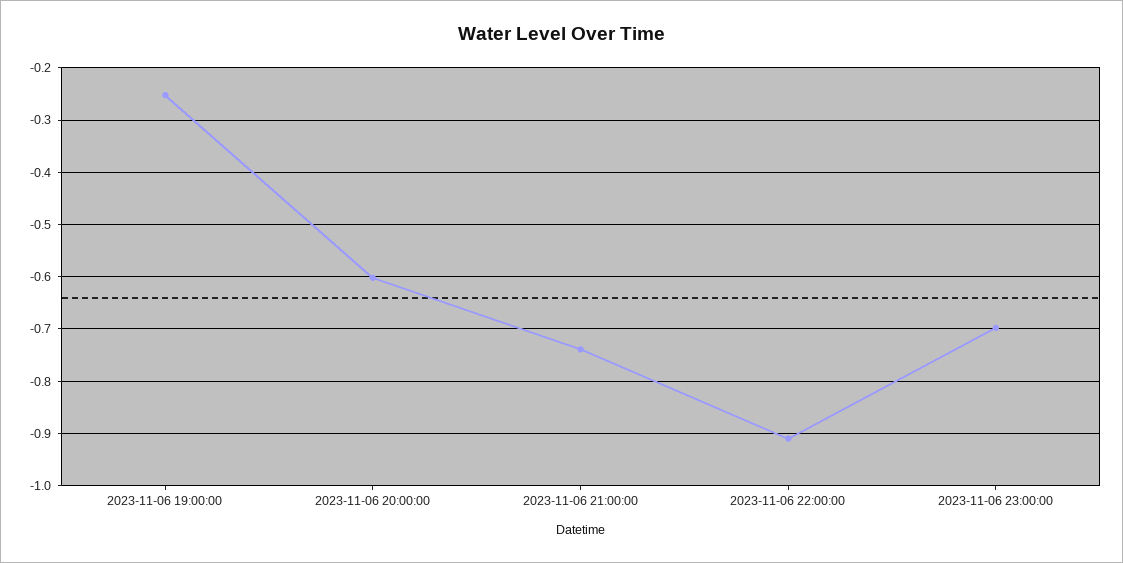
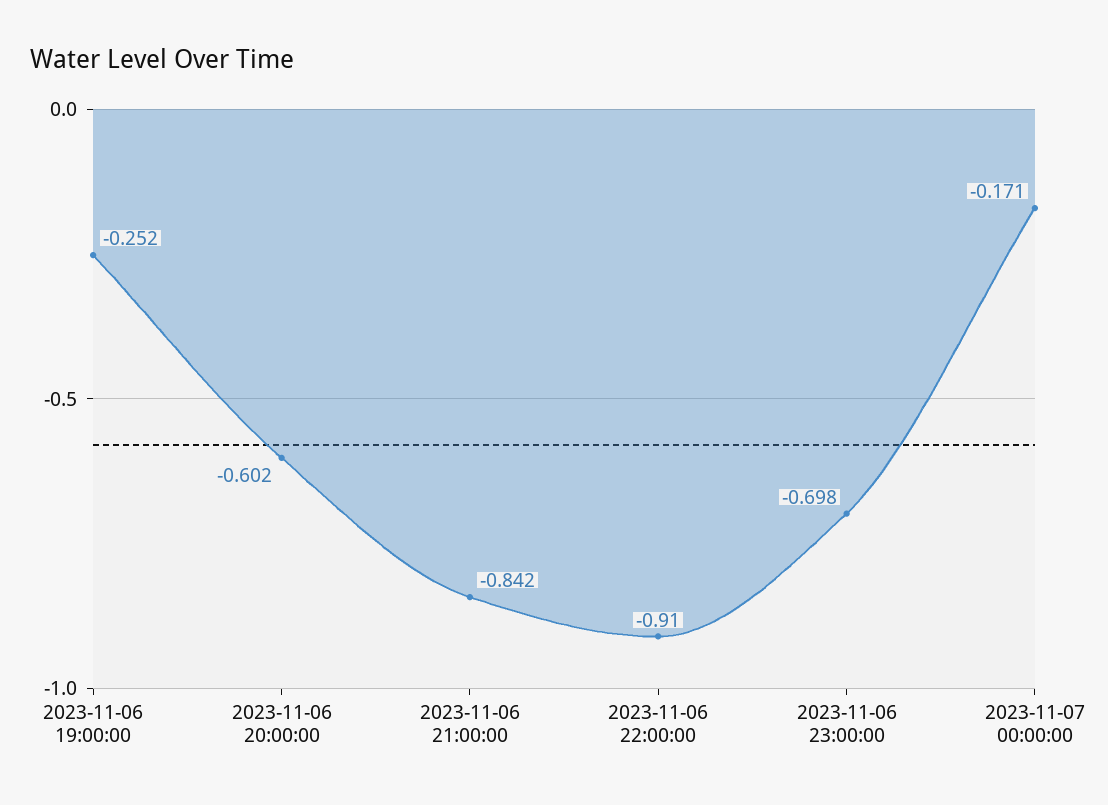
2023-11-06 21:00:00: -0.74 -> -0.842
2023-11-07 00:00:00: none -> -0.171

